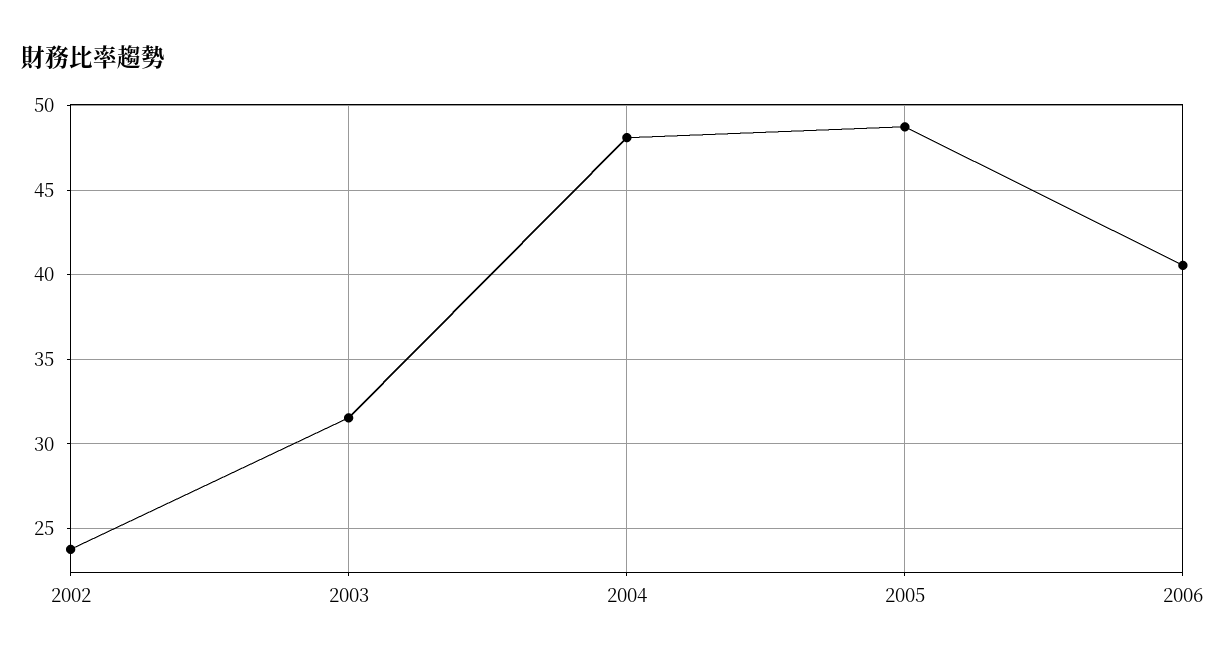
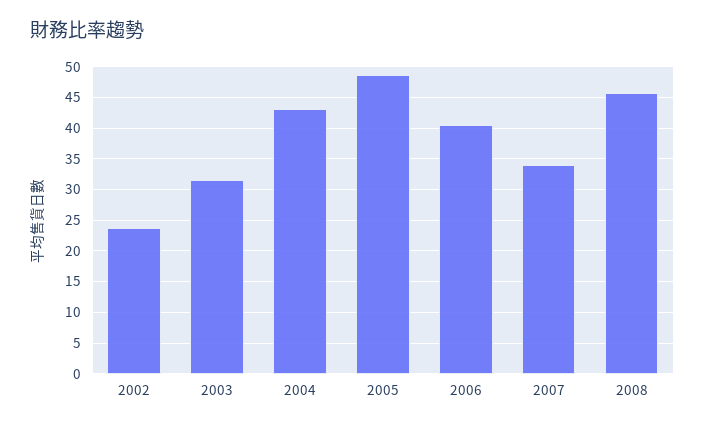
2004: 48 -> 43
2007: none -> 34
2008: none -> 46

